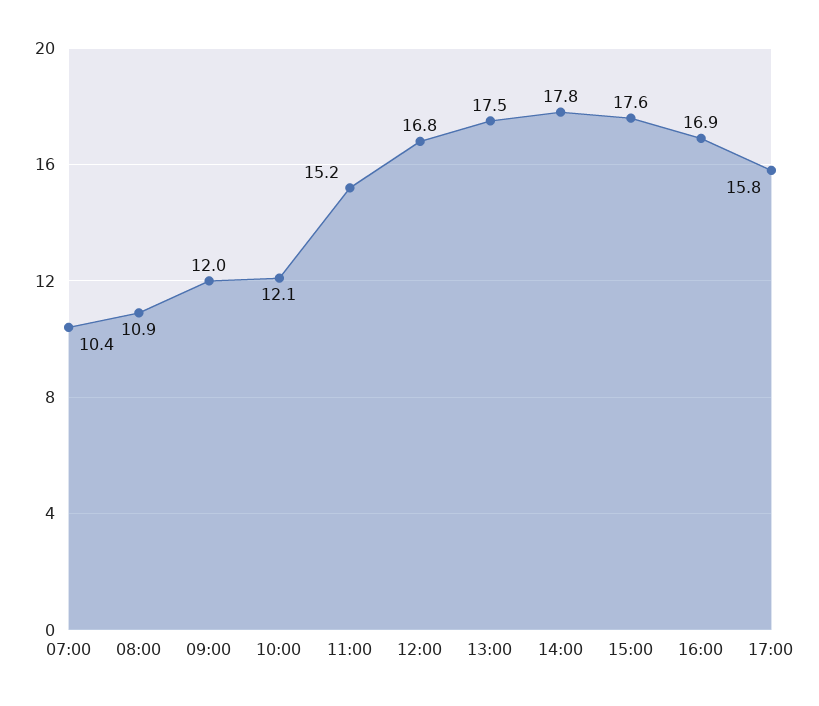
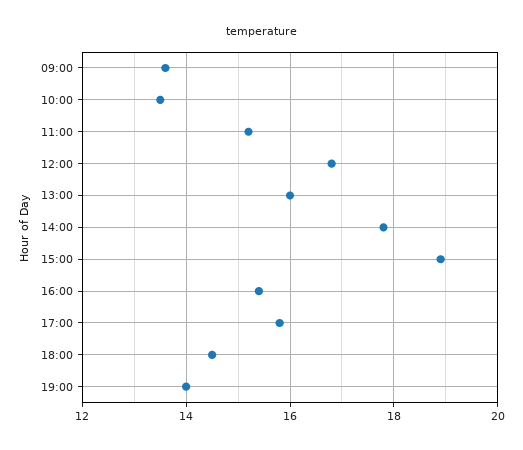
07:00: 10.4 -> none
08:00: 10.9 -> none
09:00: 12 -> 13.5
10:00: 12.1 -> 13.5
13:00: 17.5 -> 16
15:00: 17.6 -> 19
16:00: 16.9 -> 15.5
18:00: none -> 14.5
19:00: none -> 14

